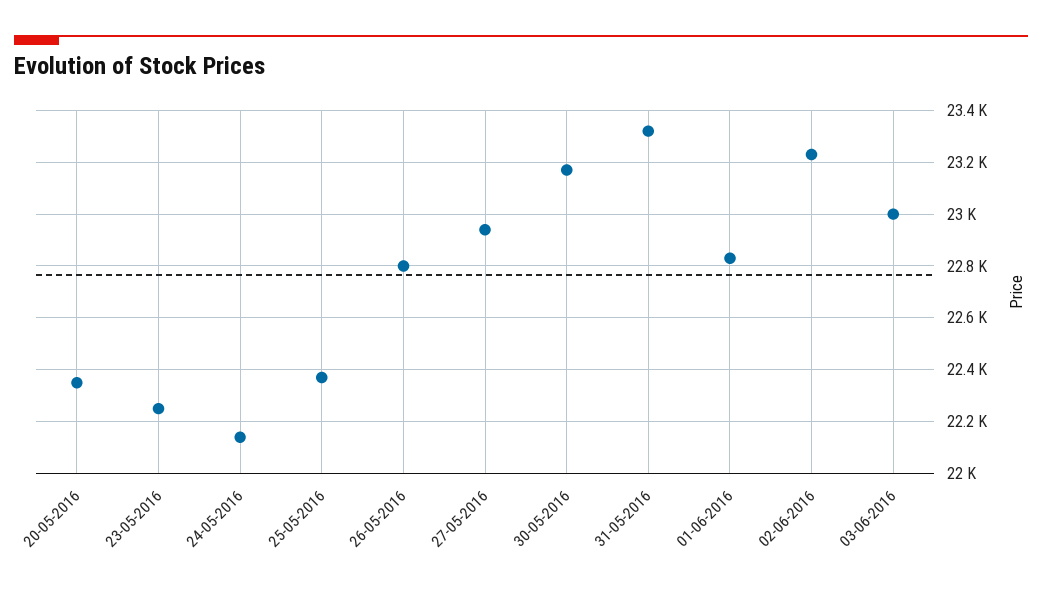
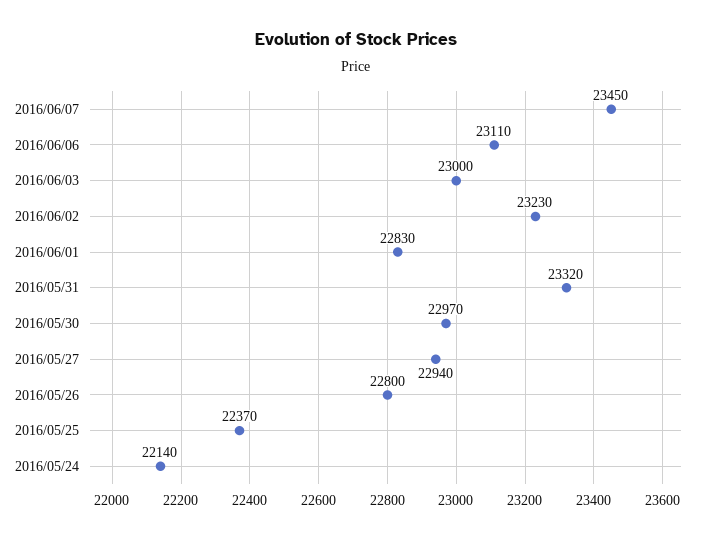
20-05-2016: 22350 -> none
23-05-2016: 22250 -> none
30-05-2016: 23175 -> 22970
2016/06/07: none -> 23450
2016/06/06: none -> 23110

